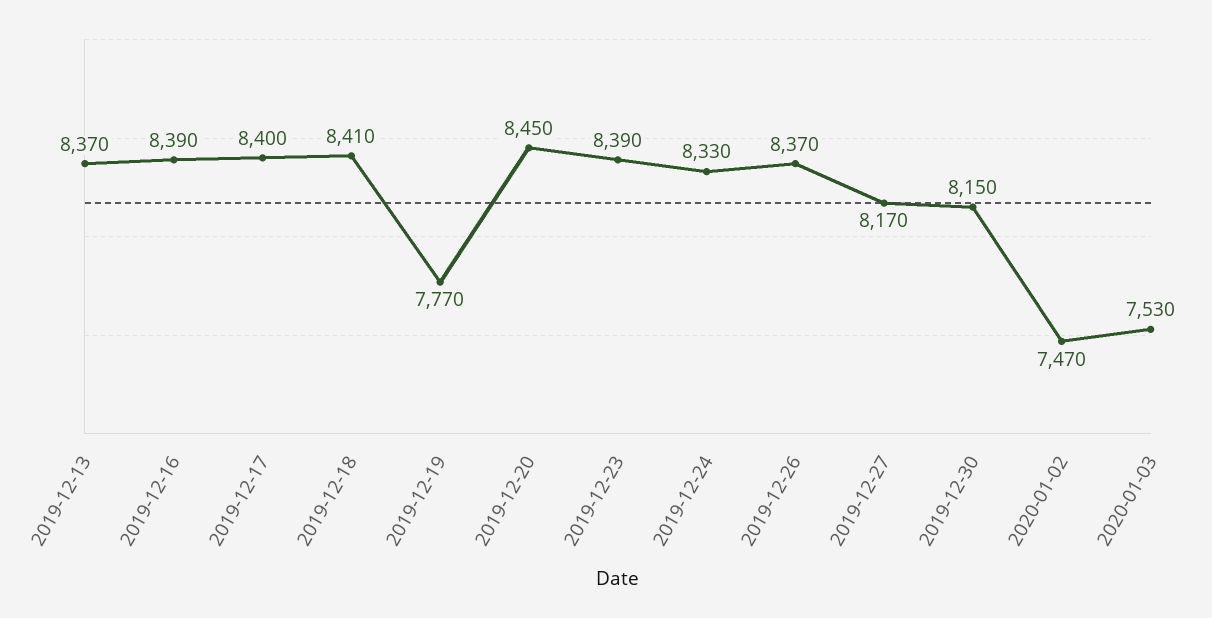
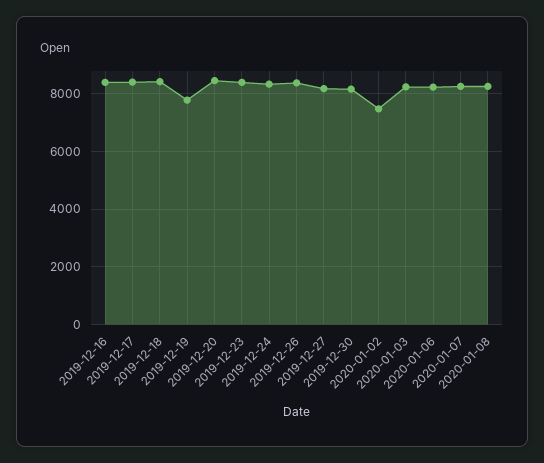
2019-12-13: 8370 -> none
2020-01-03: 7530 -> 8250
2020-01-06: none -> 8250
2020-01-07: none -> 8250
2020-01-08: none -> 8250

